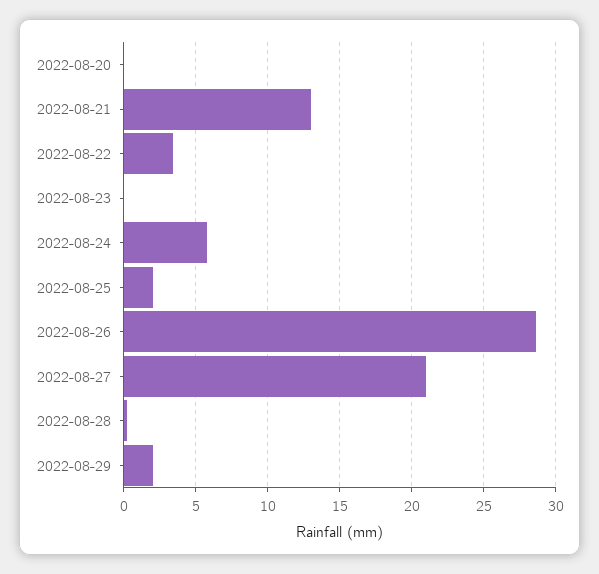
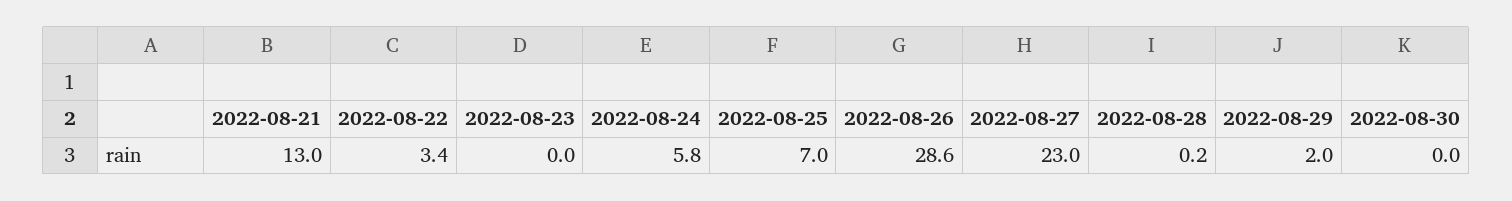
2022-08-20: 0 -> none
2022-08-25: 2 -> 7
2022-08-27: 21 -> 23
2022-08-30: none -> 0

